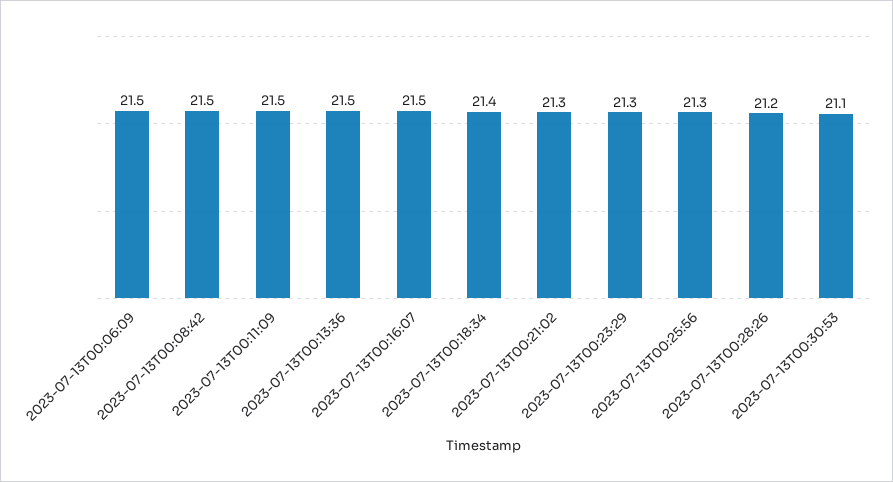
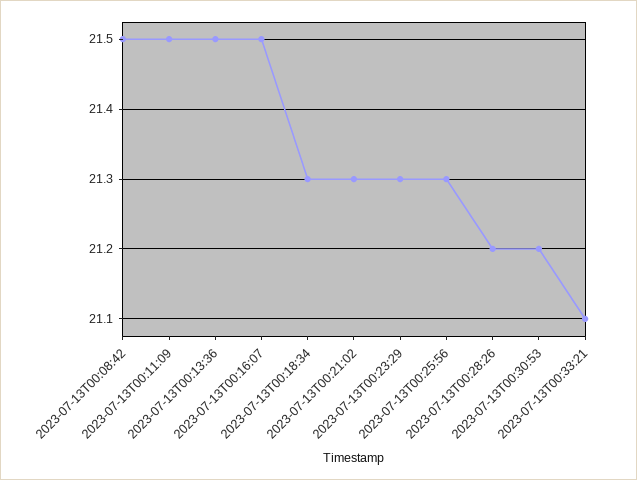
2023-07-13T00:06:09: 21.5 -> none
2023-07-13T00:18:34: 21.4 -> 21.3
2023-07-13T00:30:53: 21.1 -> 21.2
2023-07-13T00:33:21: none -> 21.1

